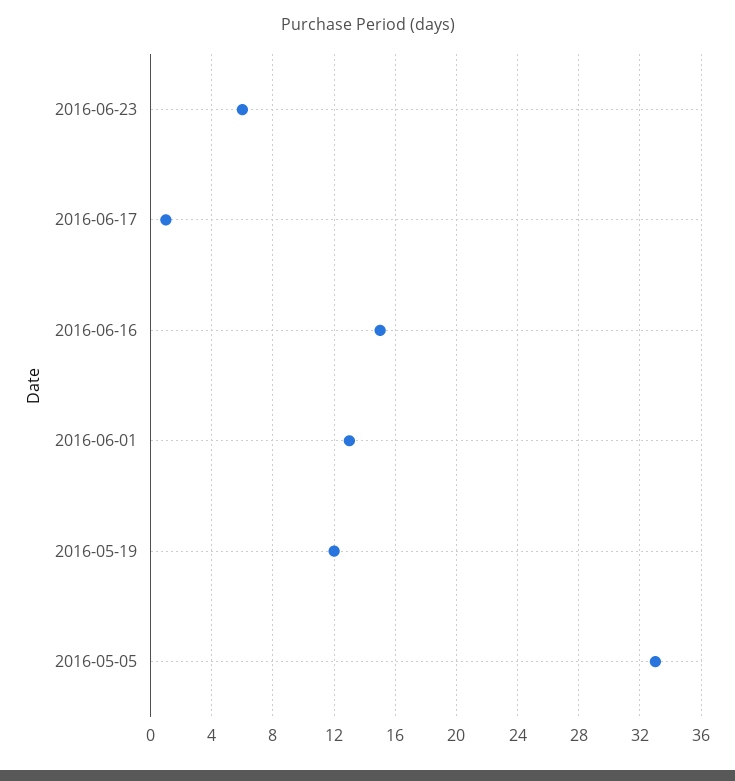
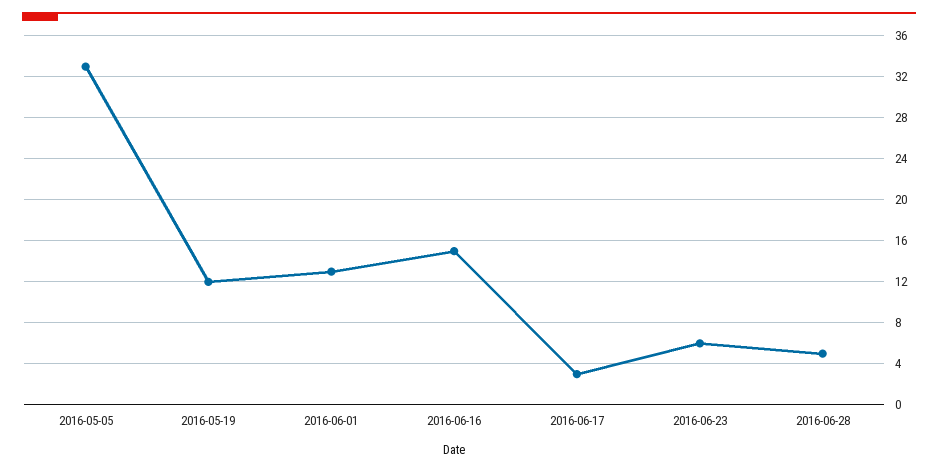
2016-06-17: 1 -> 3
2016-06-28: none -> 5

